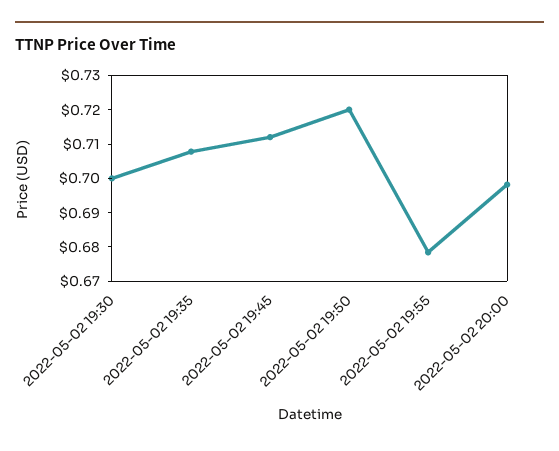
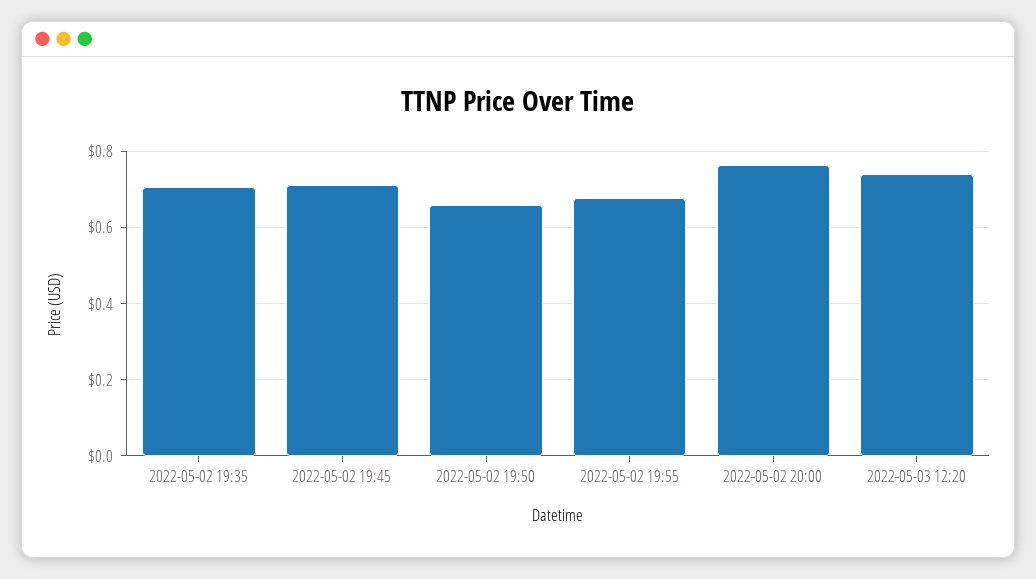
2022-05-02 19:30: 0.7 -> none
2022-05-02 19:50: 0.72 -> 0.66
2022-05-02 20:00: 0.6975 -> 0.76
2022-05-03 12:20: none -> 0.74

